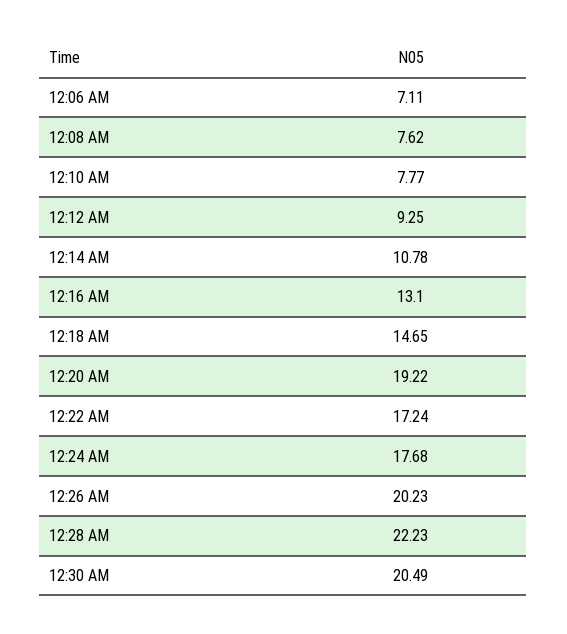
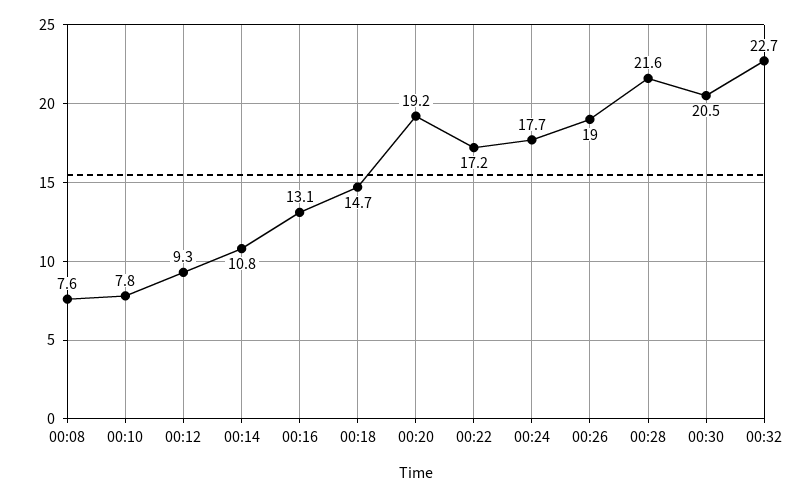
12:06 AM: 7.11 -> none
12:26 AM: 20.23 -> 19
12:28 AM: 22.23 -> 21.6
00:32: none -> 22.7

